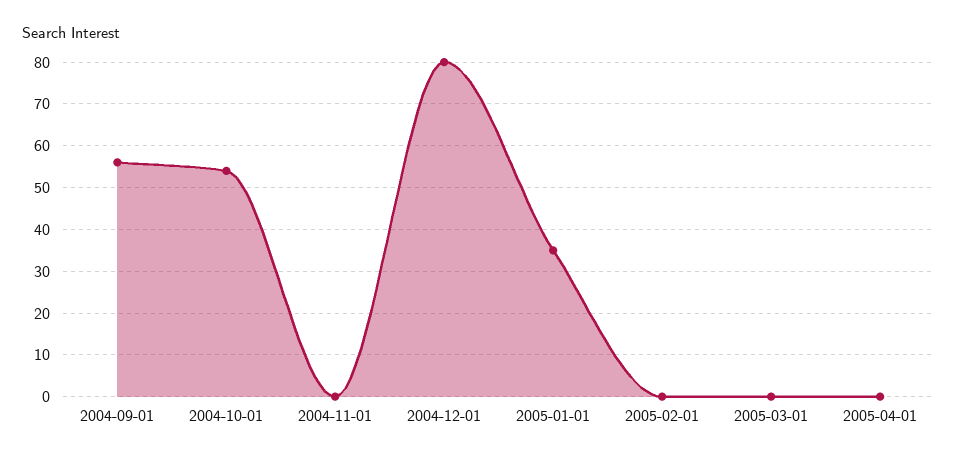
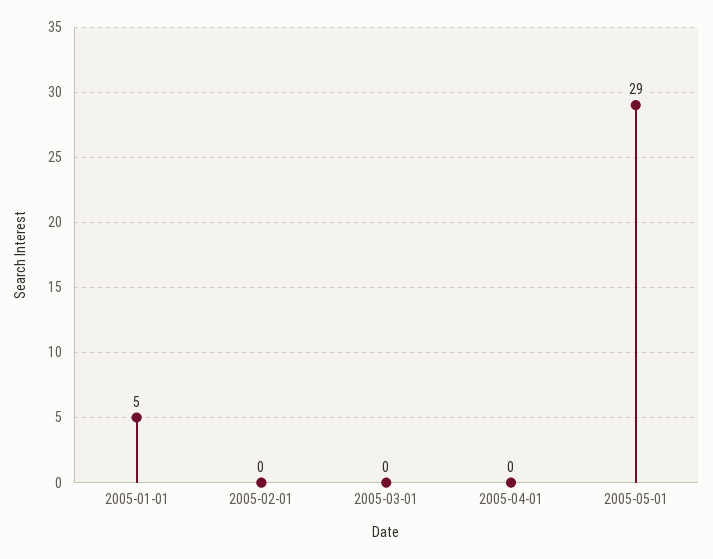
2004-09-01: 55 -> none
2004-10-01: 55 -> none
2004-11-01: 0 -> none
2004-12-01: 80 -> none
2005-01-01: 35 -> 5
2005-05-01: none -> 29

